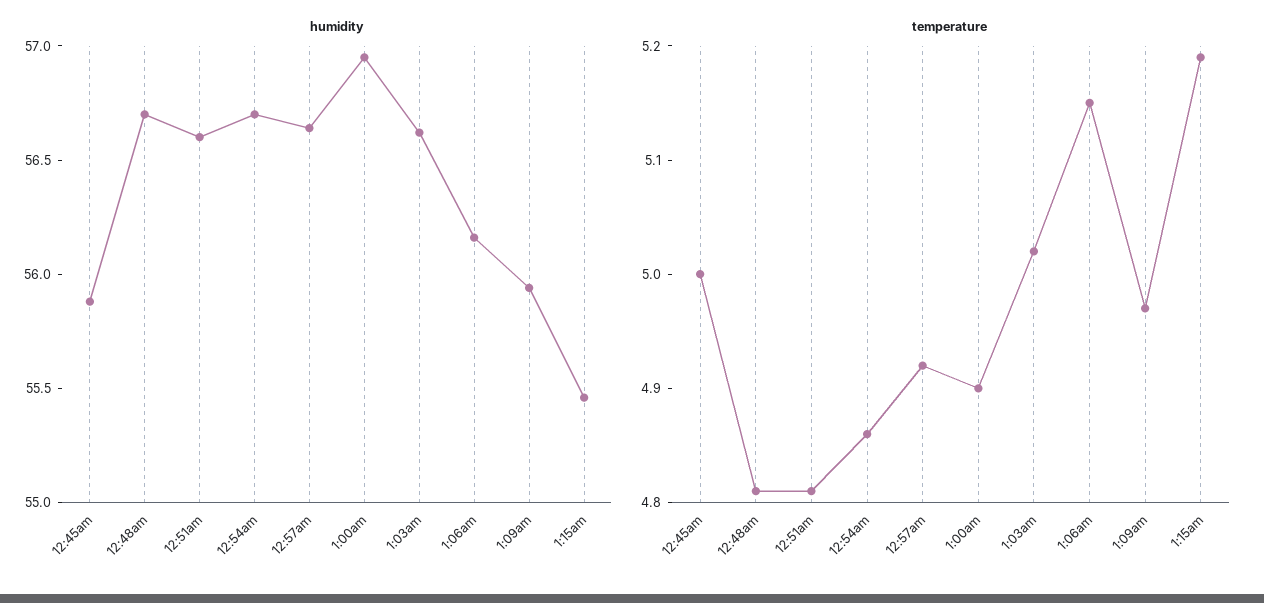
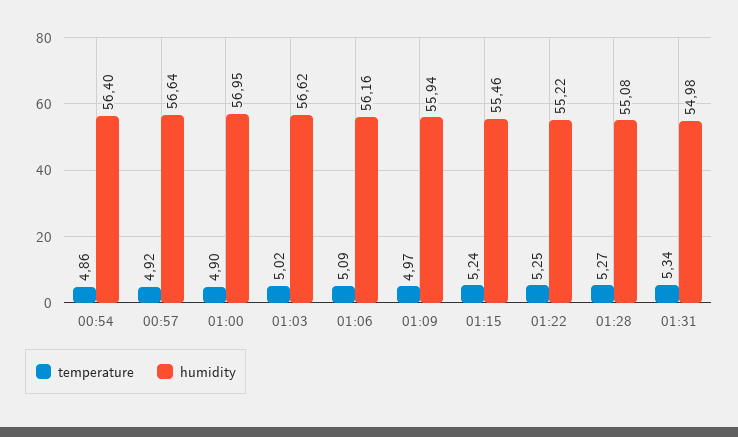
humidity, 12:45am: 55.9 -> none
humidity, 12:48am: 56.7 -> none
humidity, 12:51am: 56.6 -> none
humidity, 12:54am: 56.7 -> 56.4
temperature, 12:45am: 5 -> none
temperature, 12:48am: 4.81 -> none
temperature, 12:51am: 4.81 -> none
temperature, 1:06am: 5.15 -> 5.09
temperature, 1:15am: 5.19 -> 5.24
temperature, 01:22: none -> 5.25
humidity, 01:22: none -> 55.22
temperature, 01:28: none -> 5.27
humidity, 01:28: none -> 55.08
temperature, 01:31: none -> 5.34
humidity, 01:31: none -> 54.98

